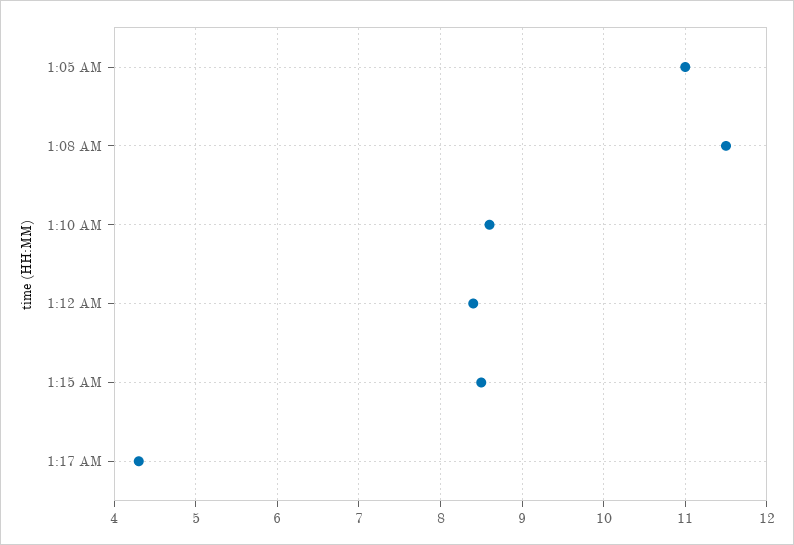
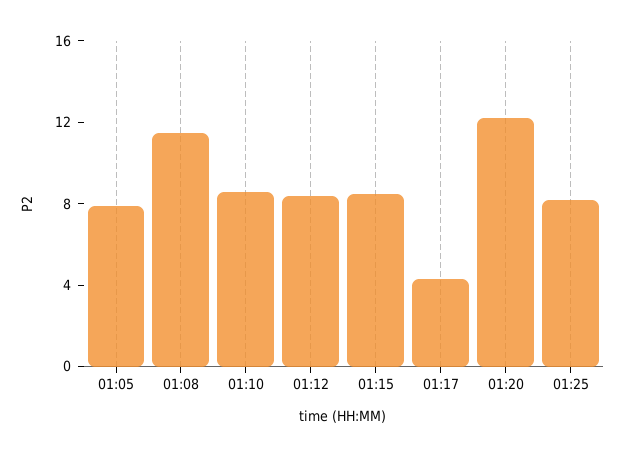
1:05 AM: 11 -> 8
01:20: none -> 12
01:25: none -> 8

